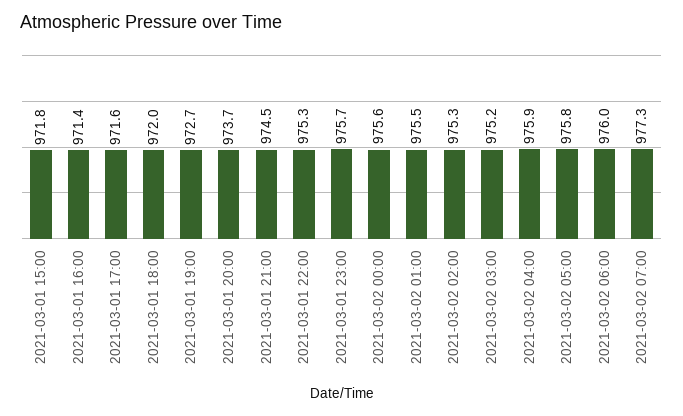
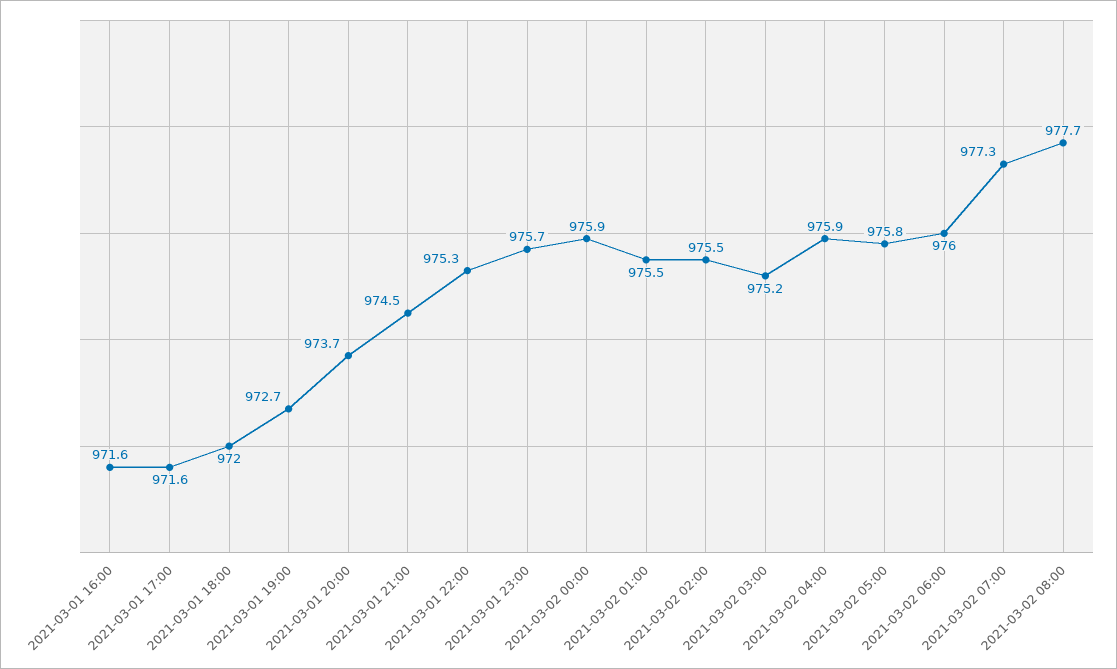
2021-03-01 15:00: 971.8 -> none
2021-03-01 16:00: 971.4 -> 971.6
2021-03-02 00:00: 975.6 -> 975.9
2021-03-02 02:00: 975.3 -> 975.5
2021-03-02 08:00: none -> 977.7

